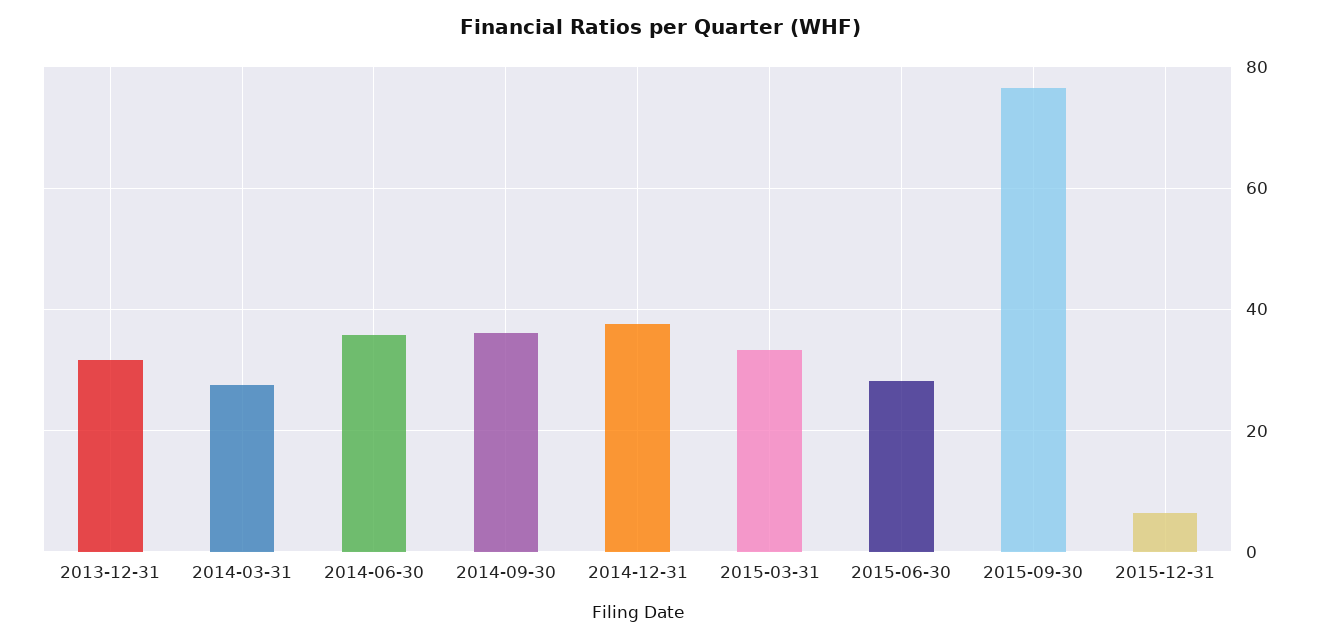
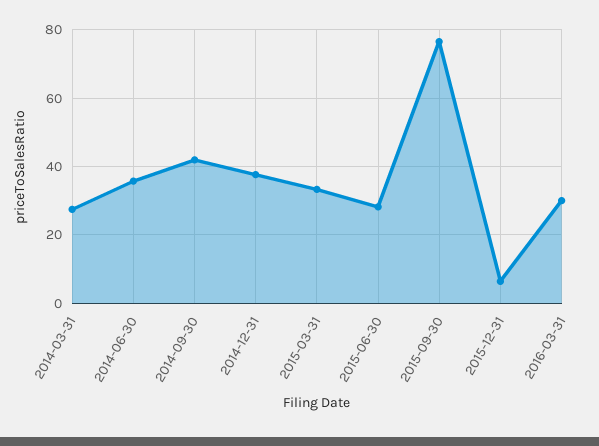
2013-12-31: 32 -> none
2014-09-30: 36 -> 42
2016-03-31: none -> 30

